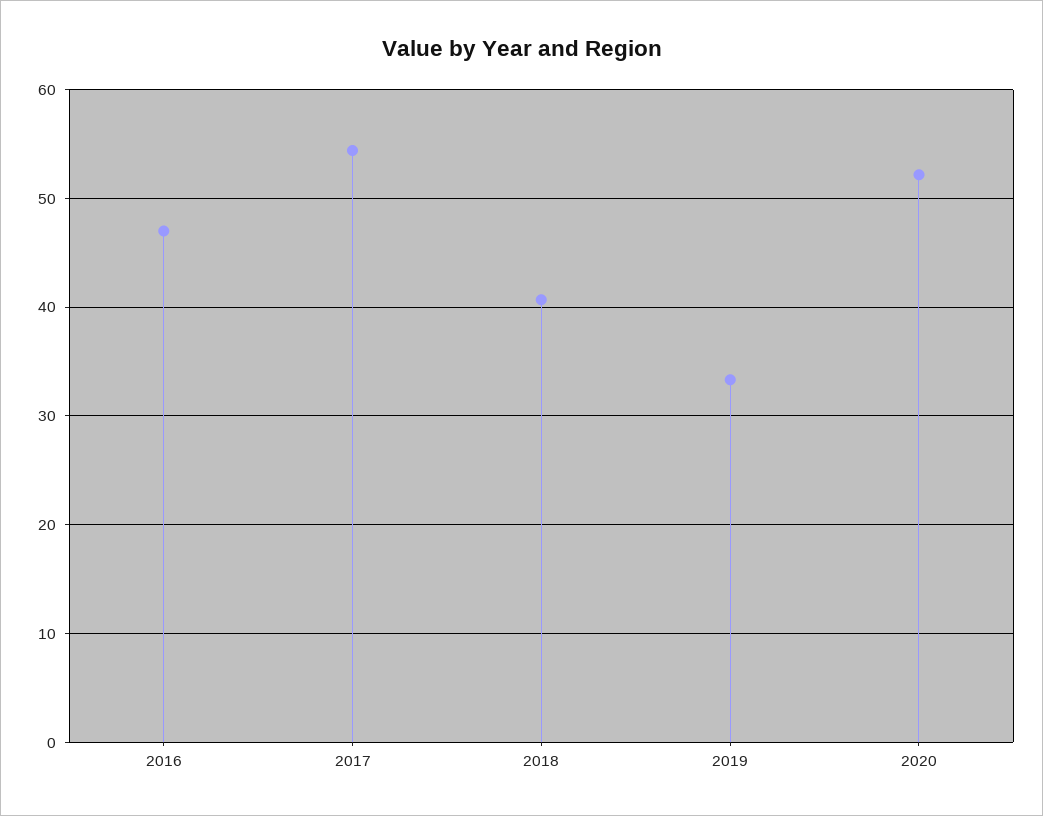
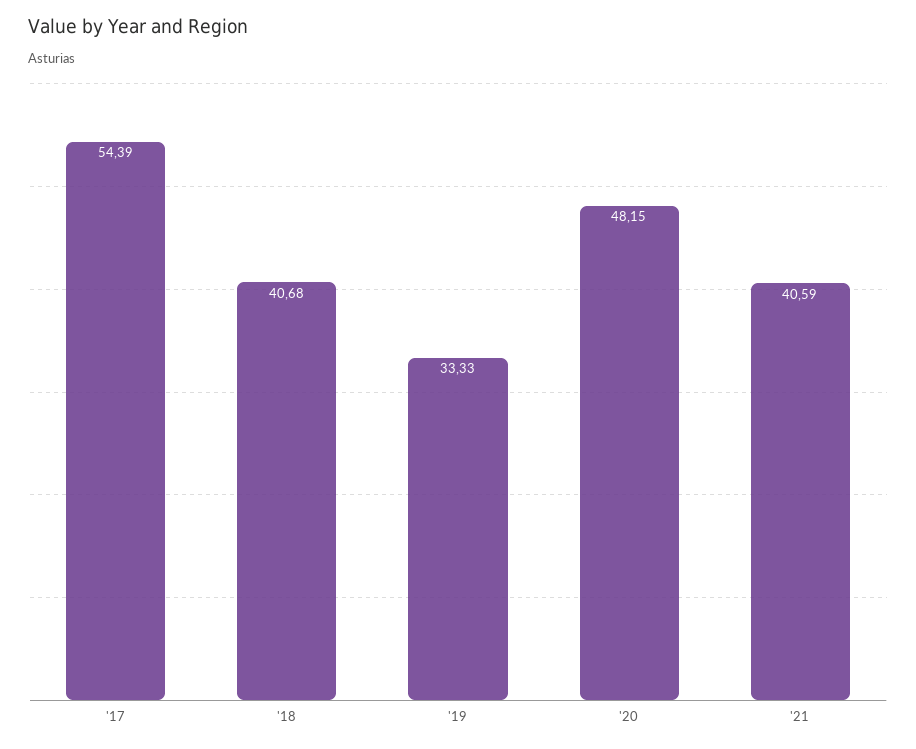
2016: 47 -> none
2020: 52 -> 48.15
'21: none -> 40.59

